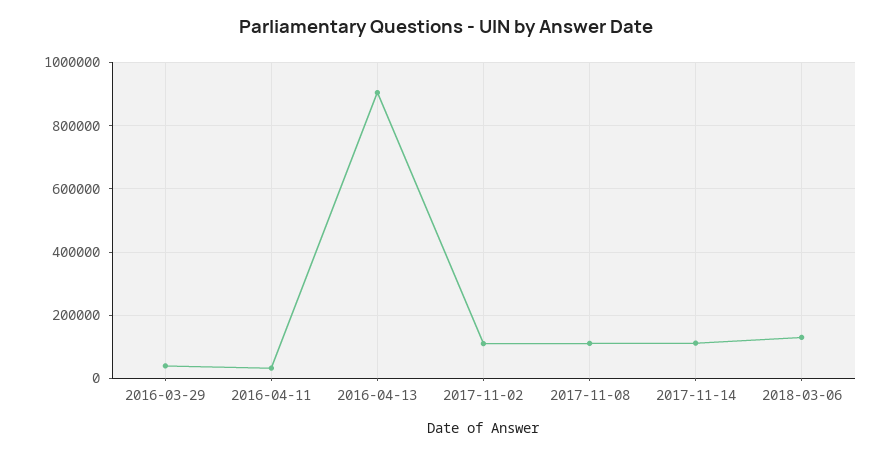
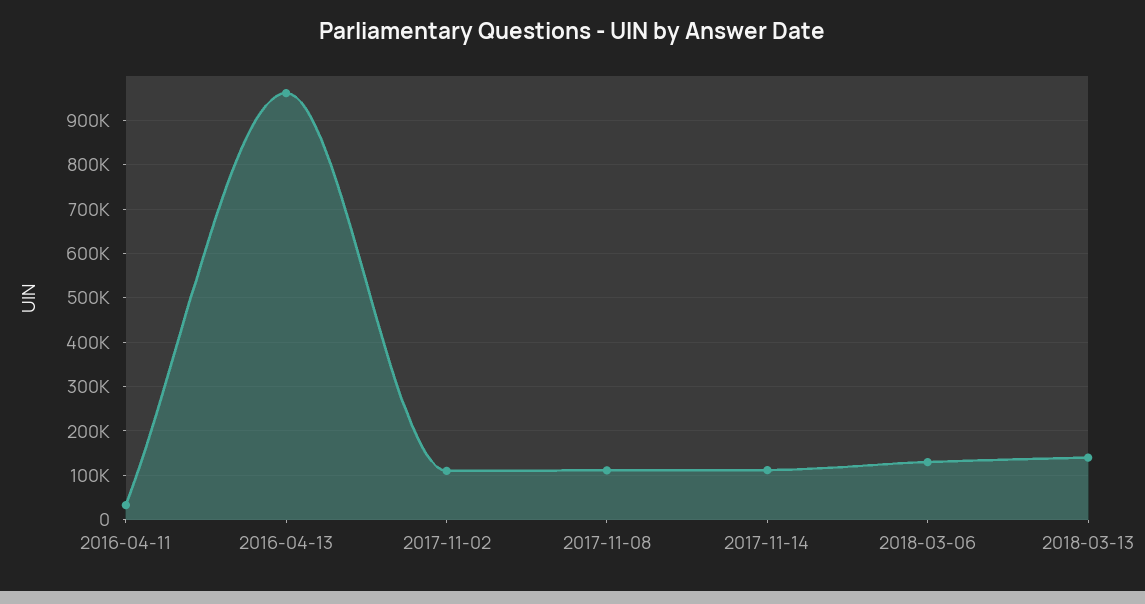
2016-03-29: 40000 -> none
2016-04-13: 900000 -> 960000
2018-03-13: none -> 140000

